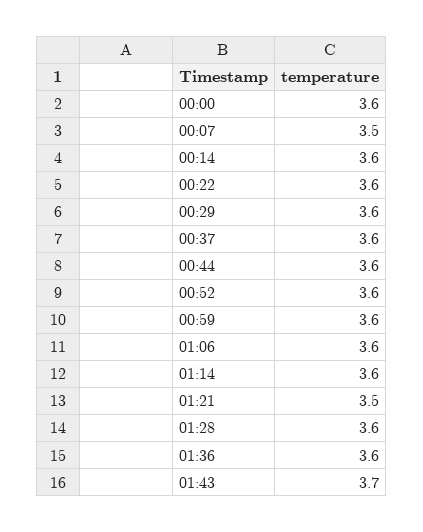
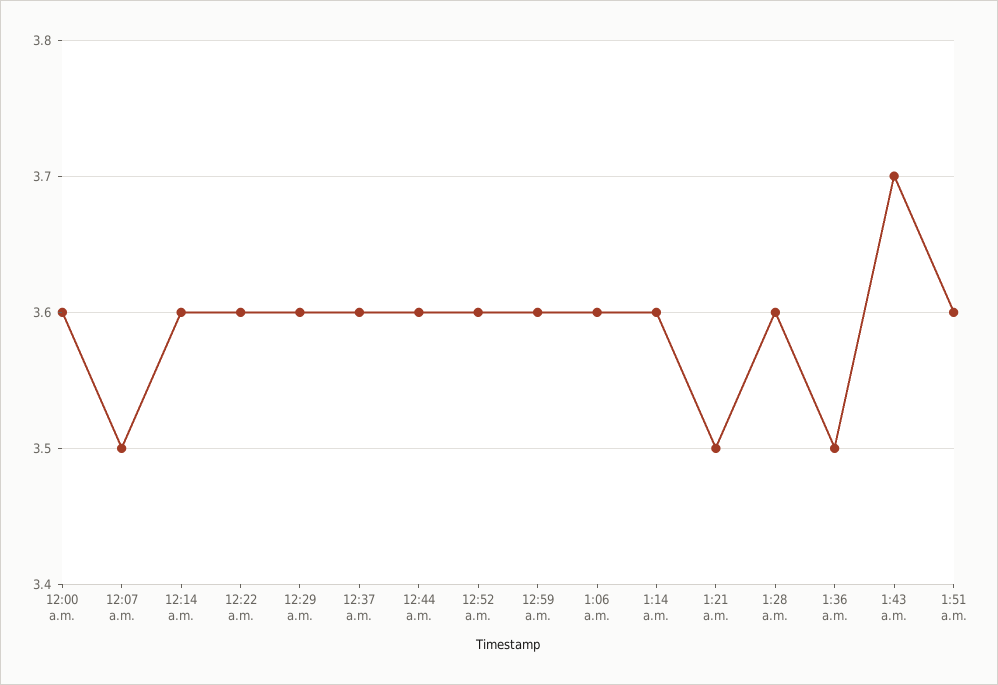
01:36: 3.6 -> 3.5
1:51 a.m.: none -> 3.6

